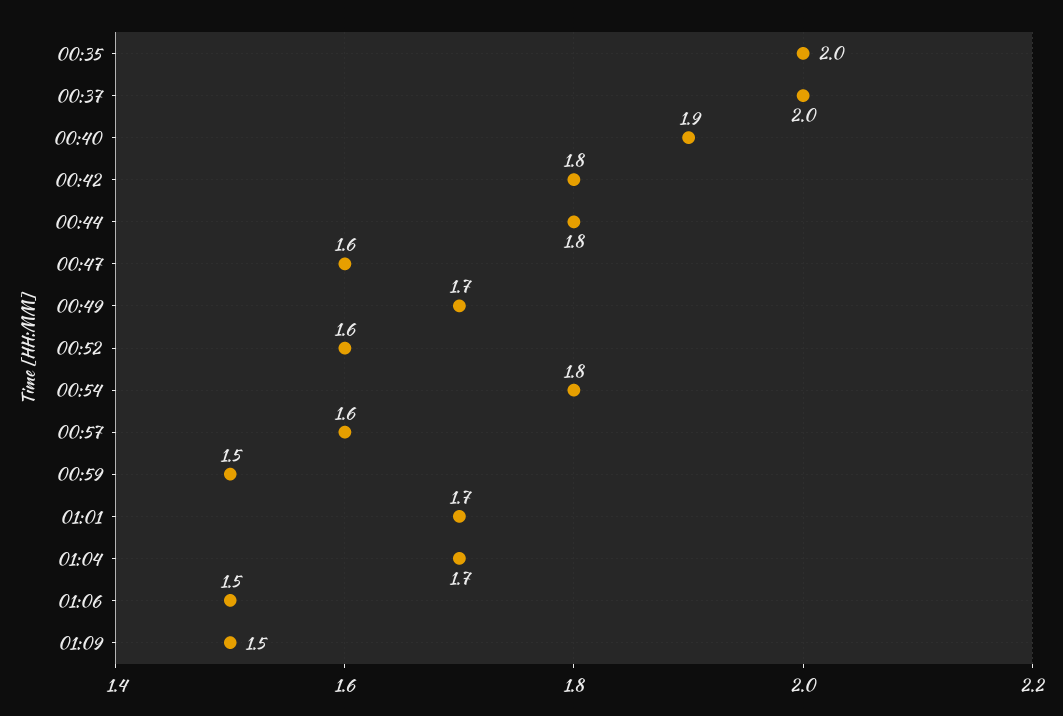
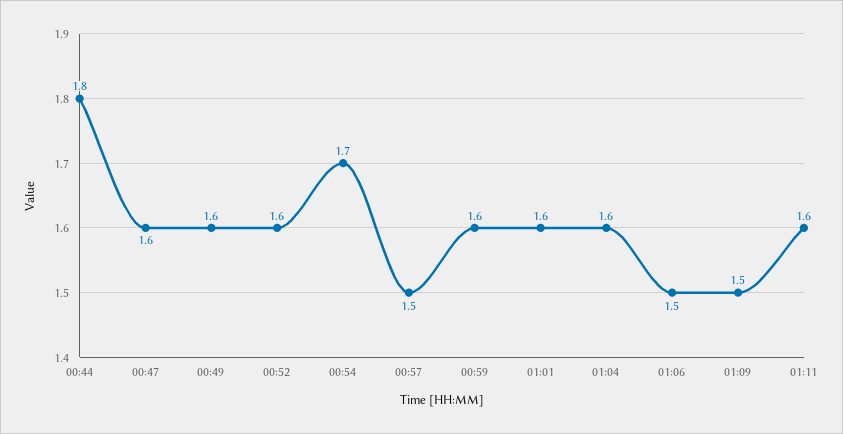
00:35: 2 -> none
00:37: 2 -> none
00:40: 1.9 -> none
00:42: 1.8 -> none
00:49: 1.7 -> 1.6
00:54: 1.8 -> 1.7
00:57: 1.6 -> 1.5
00:59: 1.5 -> 1.6
01:01: 1.7 -> 1.6
01:04: 1.7 -> 1.6
01:11: none -> 1.6

